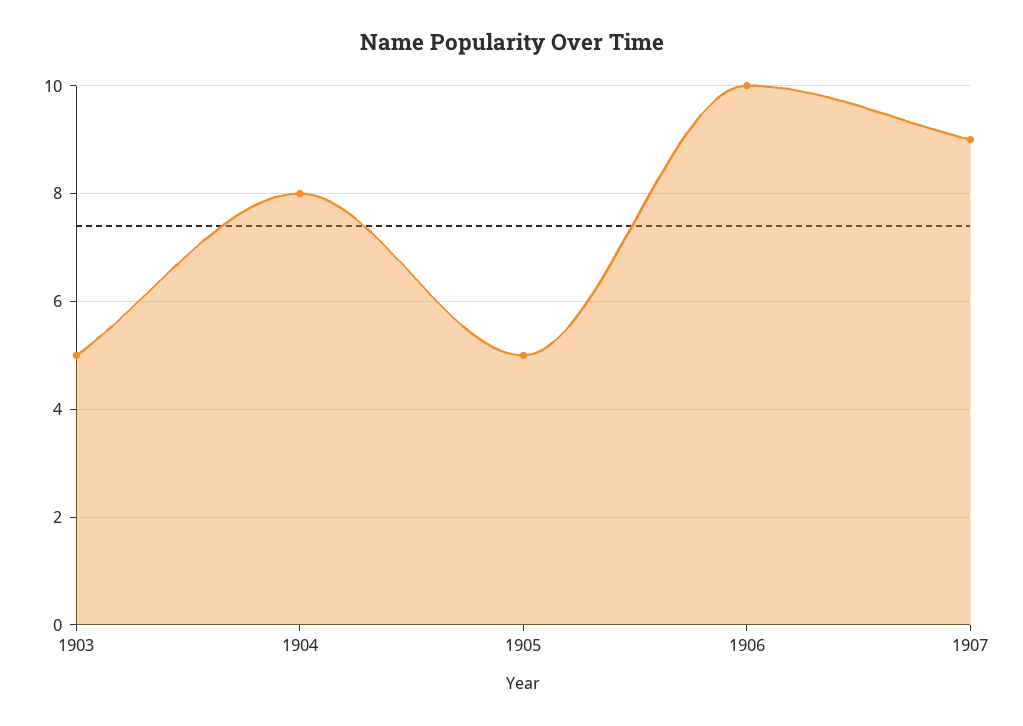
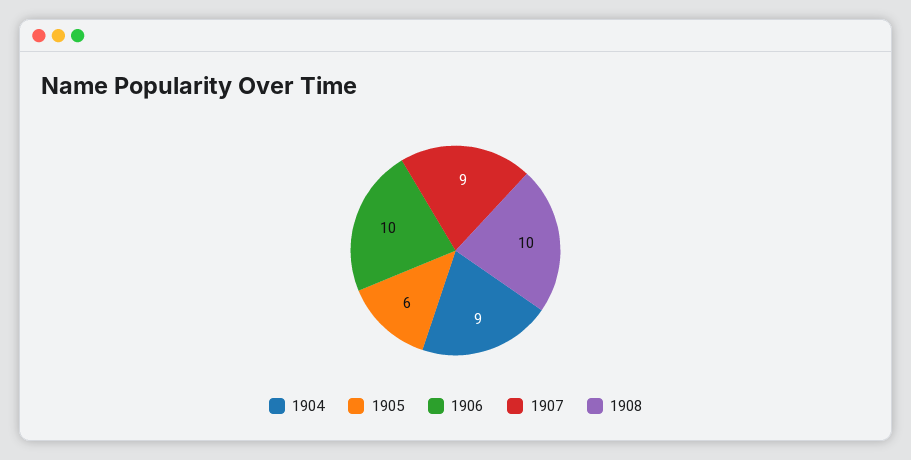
1903: 5 -> none
1904: 8 -> 9
1905: 5 -> 6
1908: none -> 10

